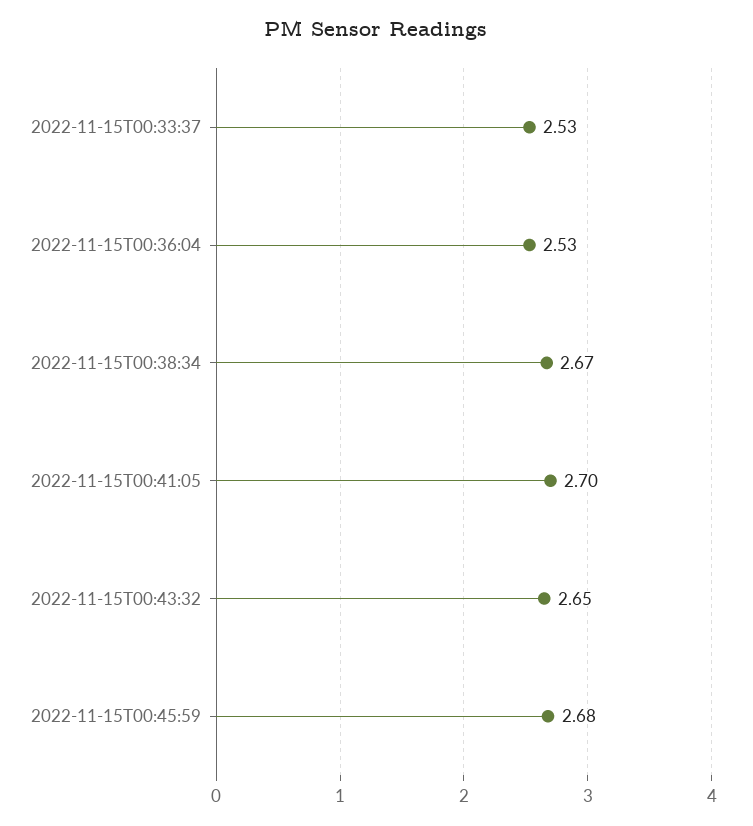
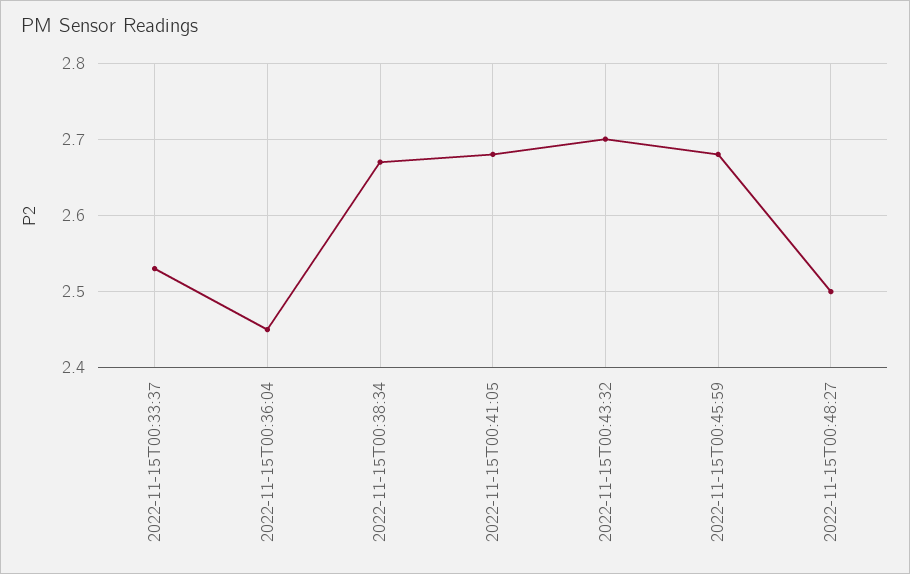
2022-11-15T00:36:04: 2.53 -> 2.45
2022-11-15T00:41:05: 2.7 -> 2.68
2022-11-15T00:43:32: 2.65 -> 2.7
2022-11-15T00:48:27: none -> 2.5

